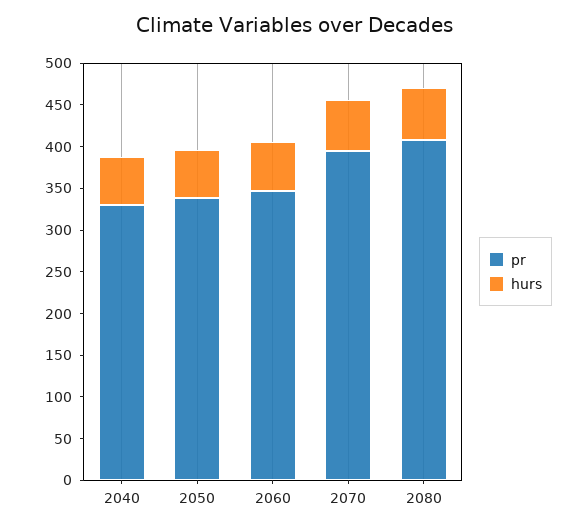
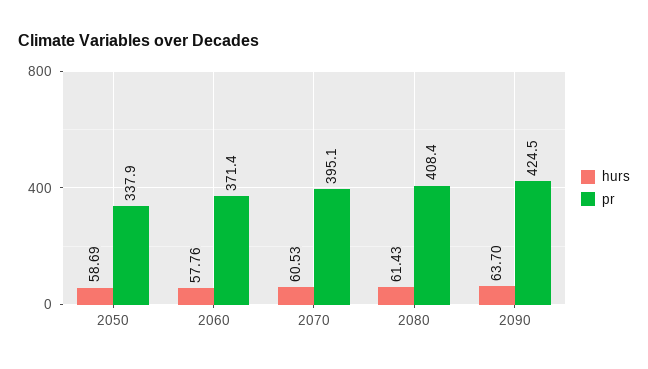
pr, 2040: 330 -> none
hurs, 2040: 60 -> none
pr, 2060: 350 -> 371.4
hurs, 2090: none -> 63.7
pr, 2090: none -> 424.5

